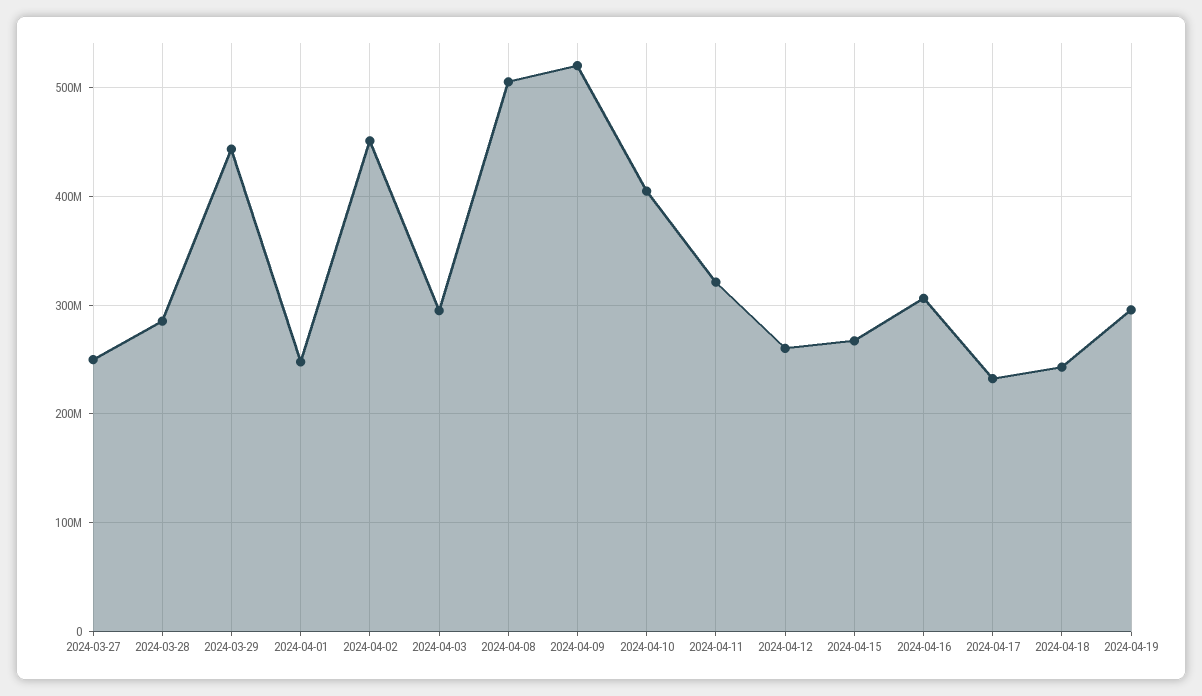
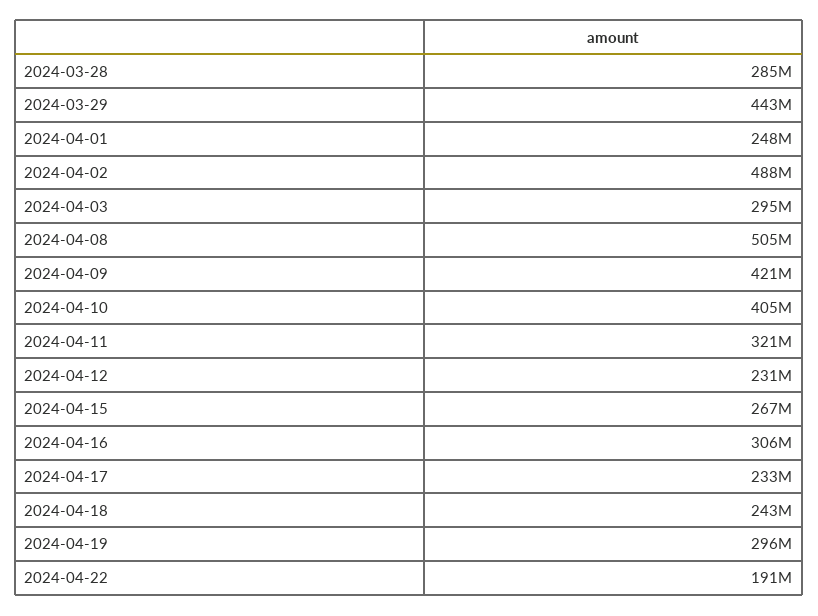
2024-03-27: 250000000 -> none
2024-04-02: 450000000 -> 488000000
2024-04-09: 520000000 -> 421000000
2024-04-12: 260000000 -> 231000000
2024-04-22: none -> 191000000

